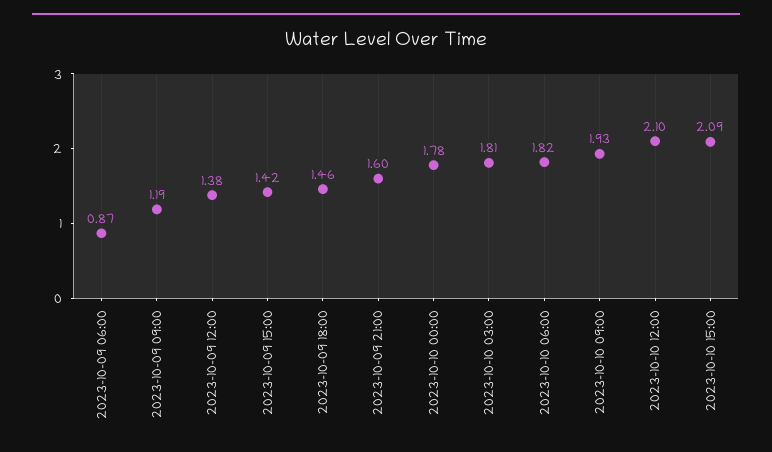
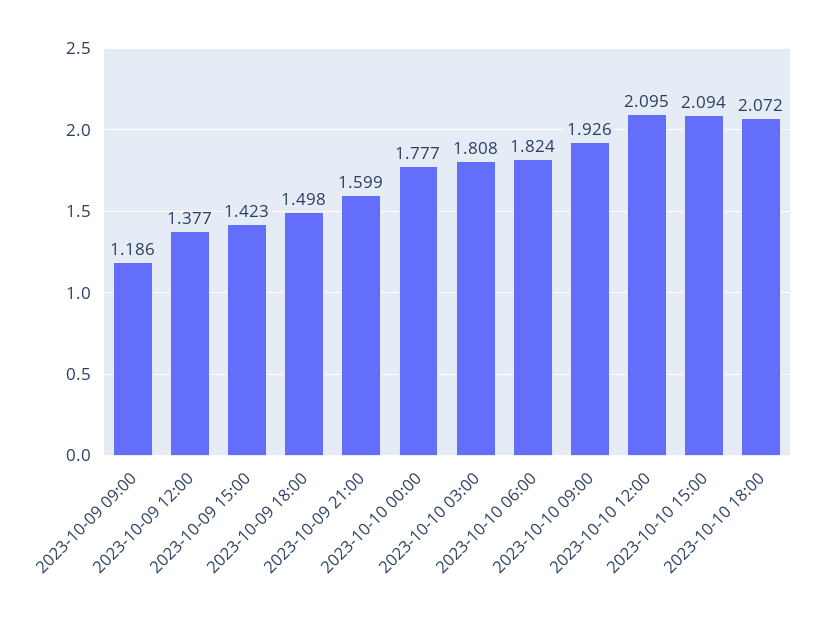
2023-10-09 06:00: 0.87 -> none
2023-10-09 18:00: 1.46 -> 1.498
2023-10-10 18:00: none -> 2.072

